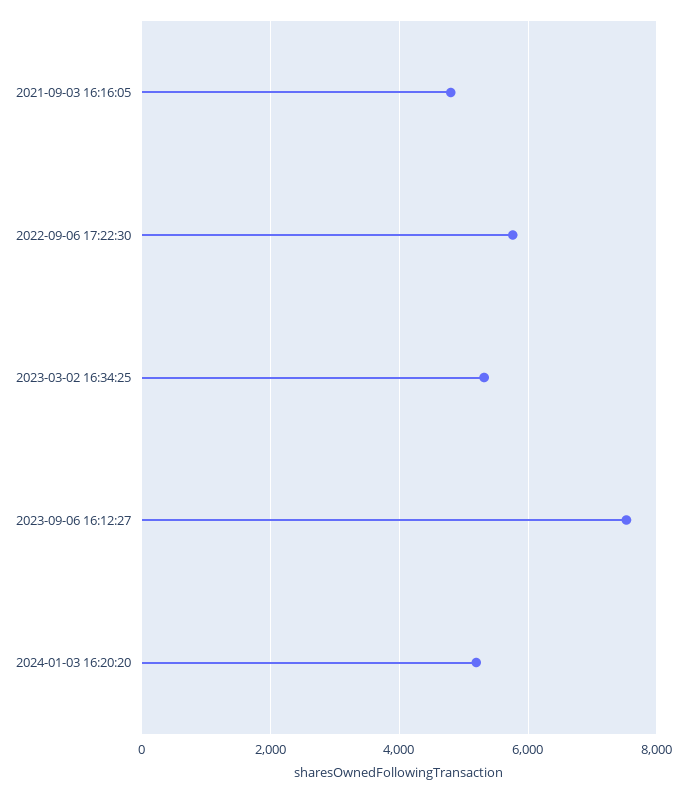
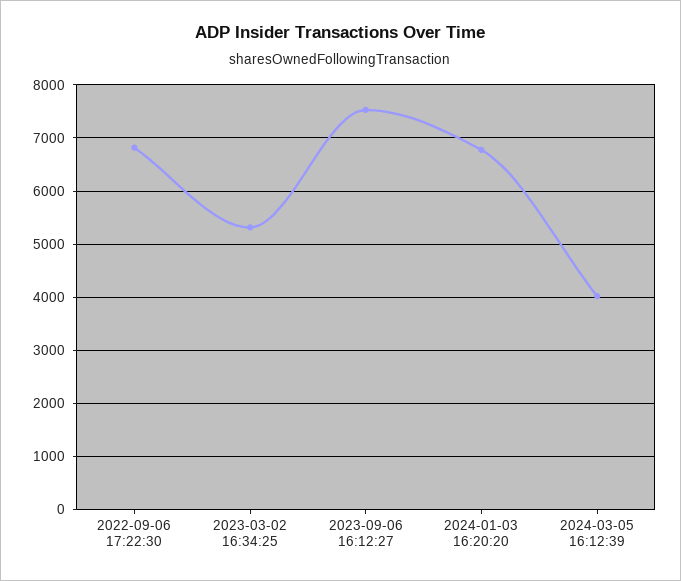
2021-09-03 16:16:05: 4800 -> none
2022-09-06 17:22:30: 5800 -> 6800
2024-01-03 16:20:20: 5200 -> 6800
2024-03-05 16:12:39: none -> 4000

